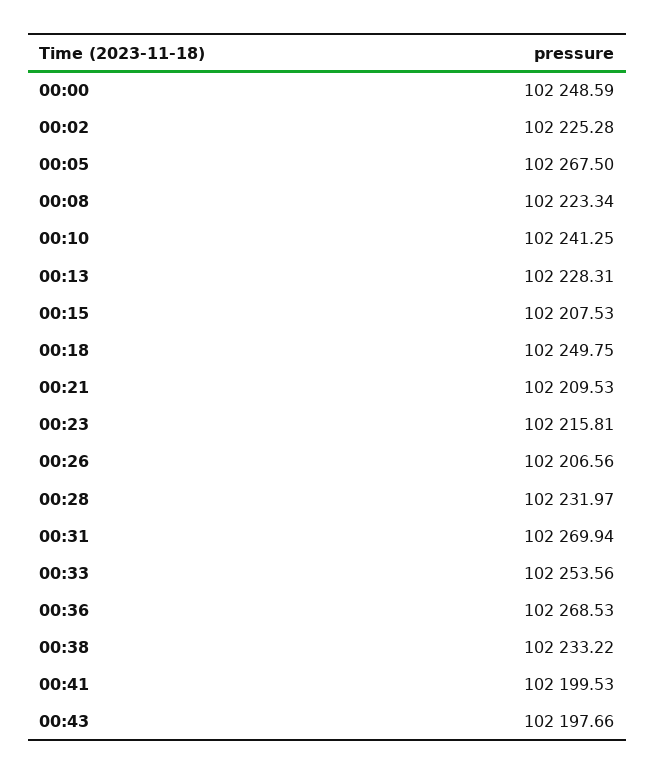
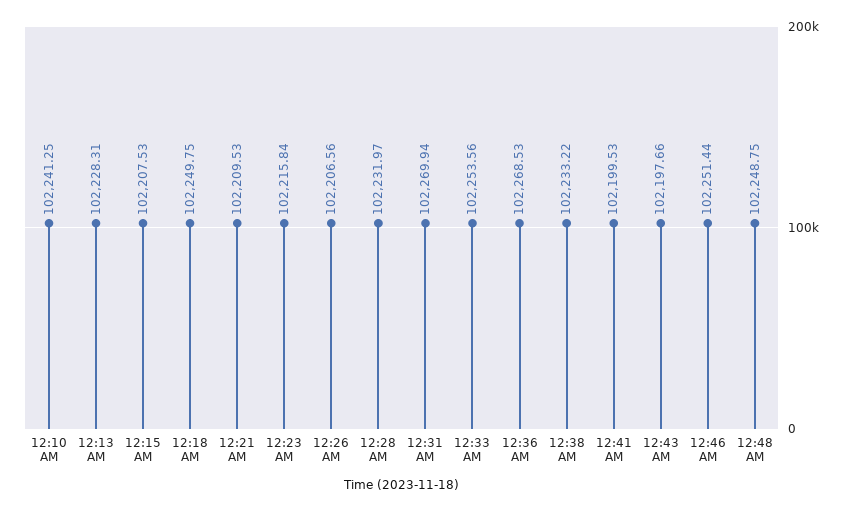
00:00: 102248.59 -> none
00:02: 102225.28 -> none
00:05: 102267.5 -> none
00:08: 102223.34 -> none
00:23: 102215.81 -> 102215.84
12:46 AM: none -> 102251.44
12:48 AM: none -> 102248.75

